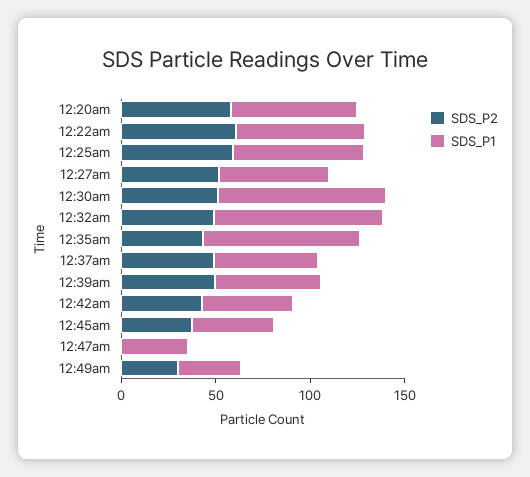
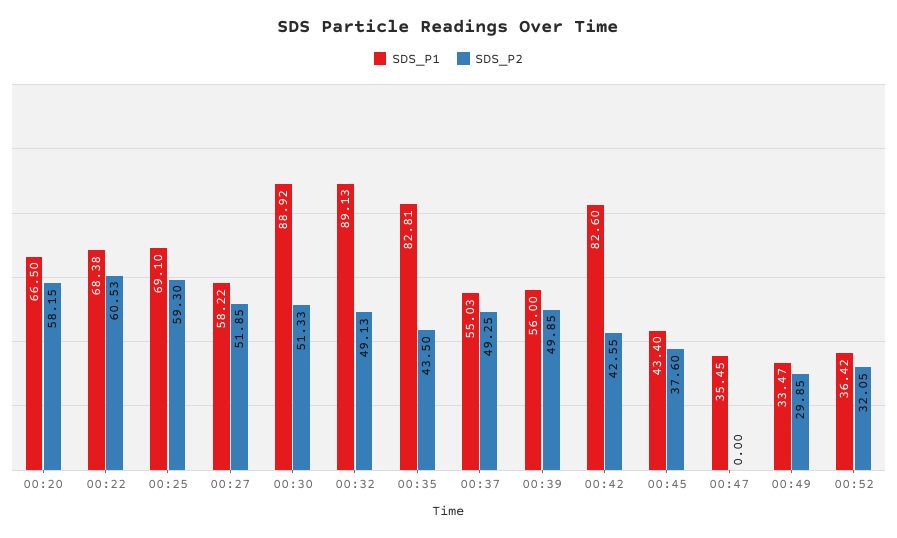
SDS_P1, 12:42am: 50 -> 82.6
SDS_P1, 00:52: none -> 36.42
SDS_P2, 00:52: none -> 32.05

